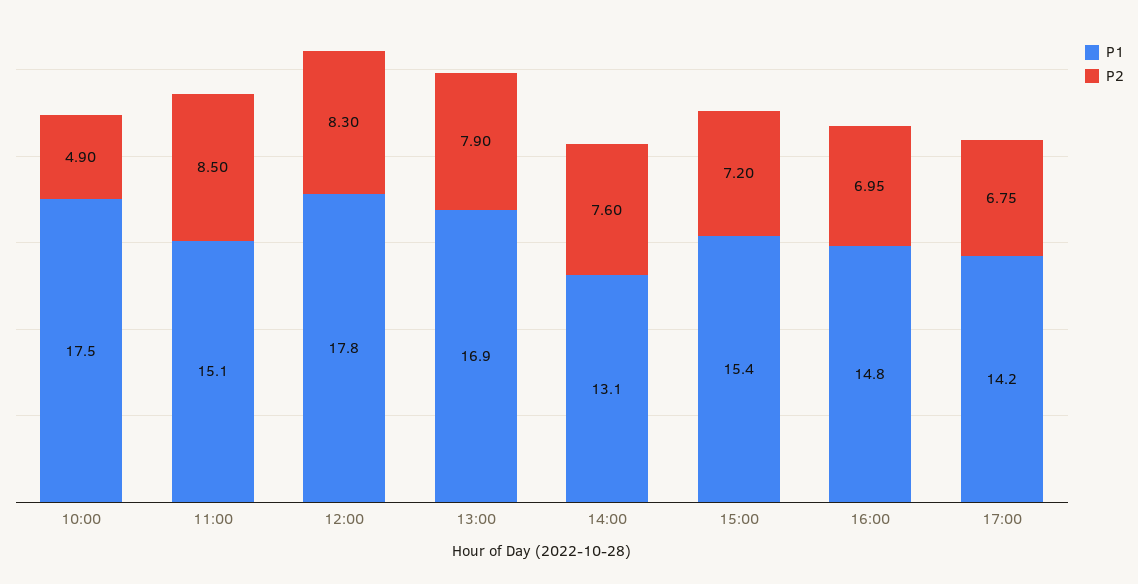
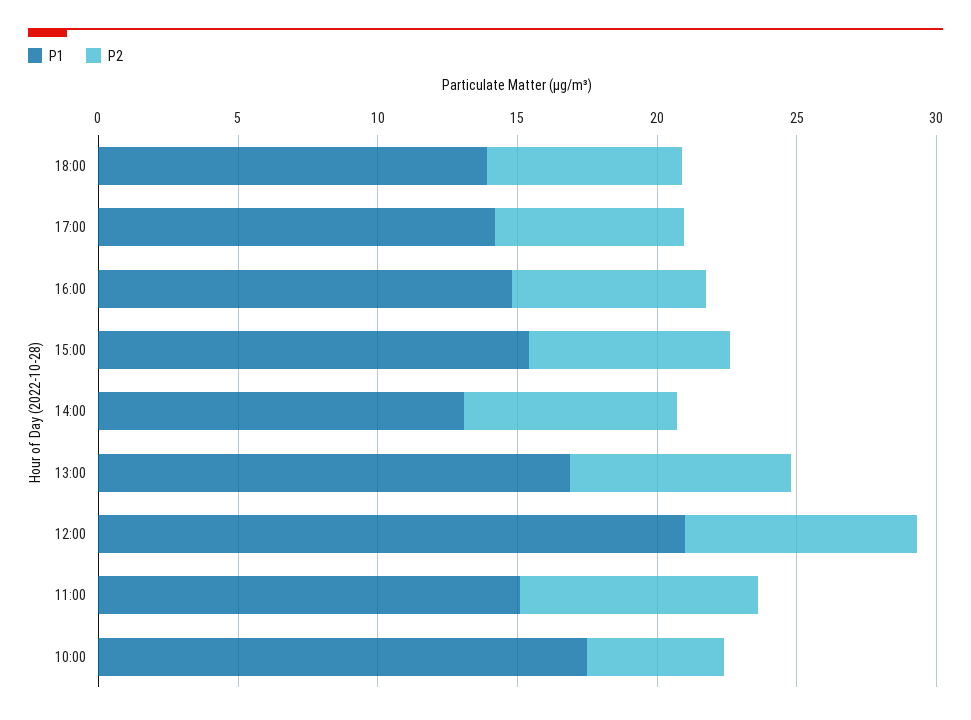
P1, 12:00: 17.8 -> 21
P1, 18:00: none -> 14
P2, 18:00: none -> 7

